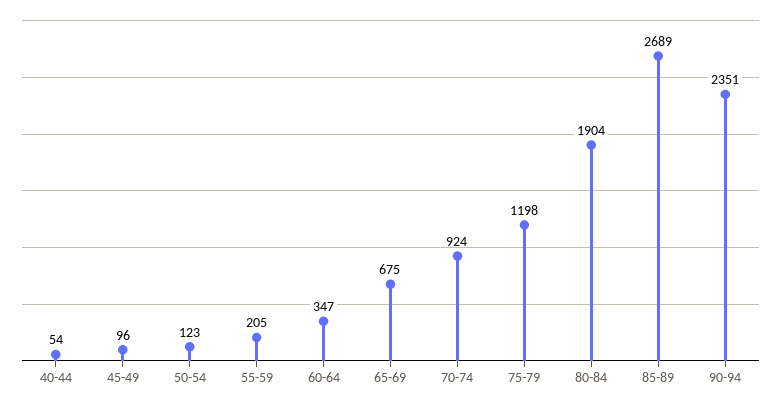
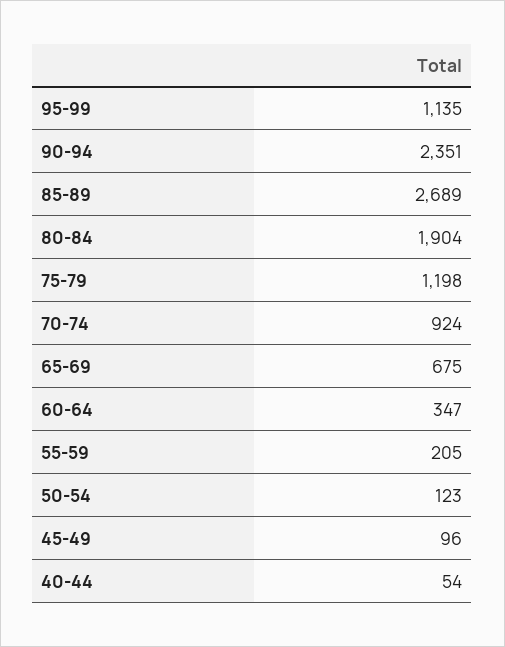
95-99: none -> 1135

